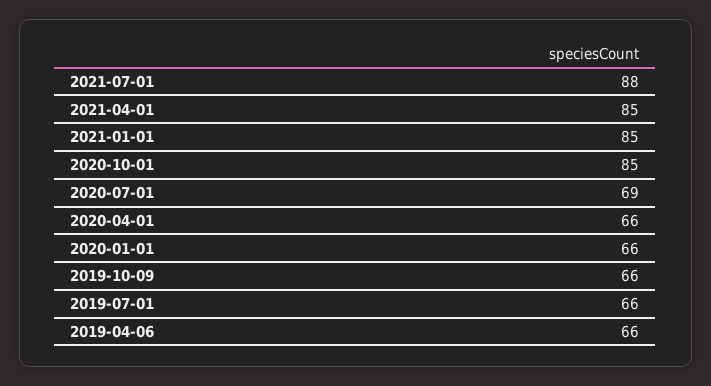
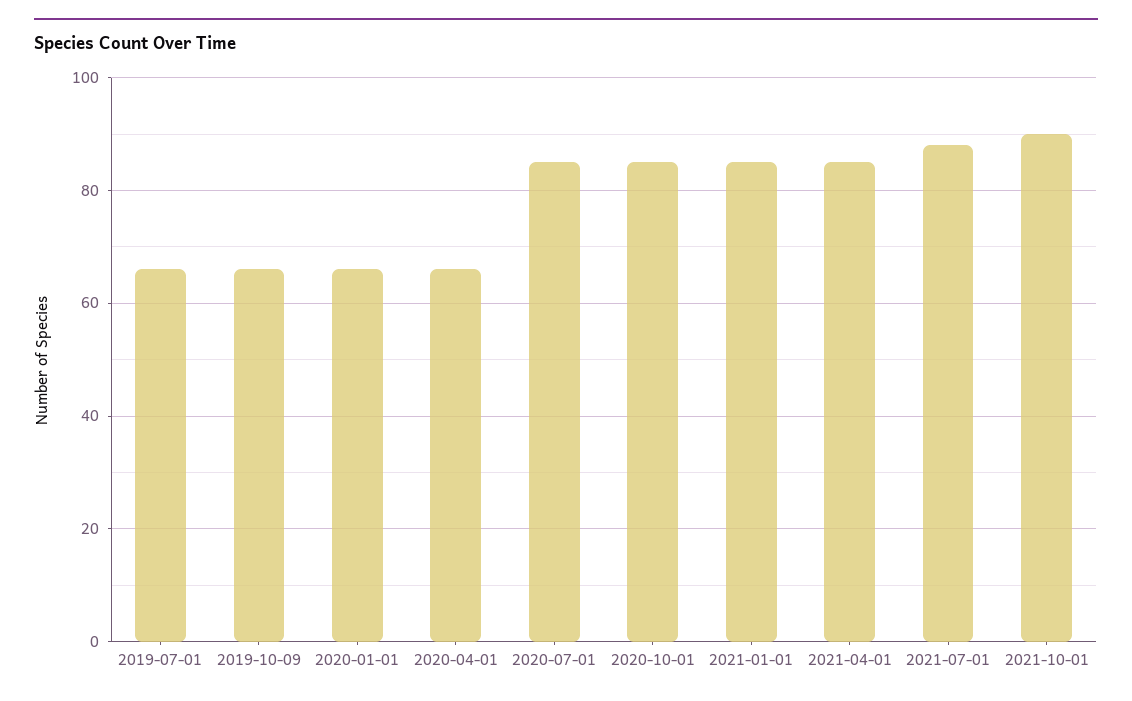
2020-07-01: 69 -> 85
2019-04-06: 66 -> none
2021-10-01: none -> 90

